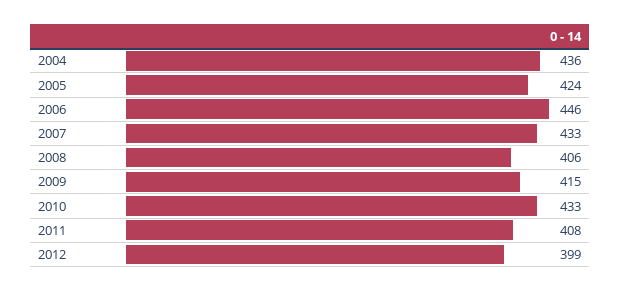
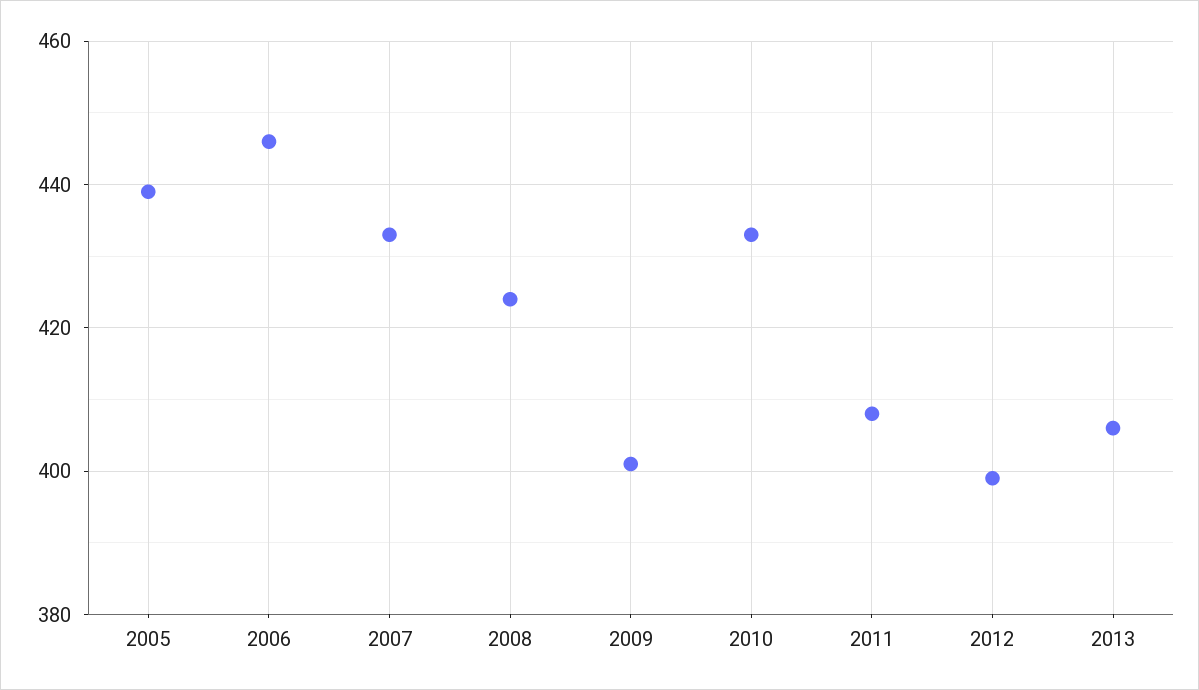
2004: 436 -> none
2005: 424 -> 440
2008: 406 -> 425
2009: 415 -> 400
2013: none -> 405

